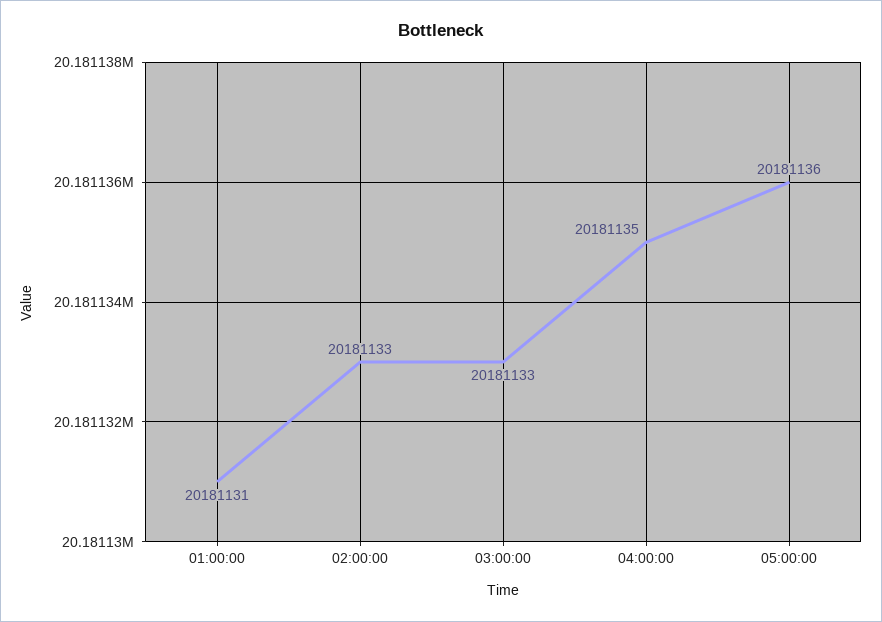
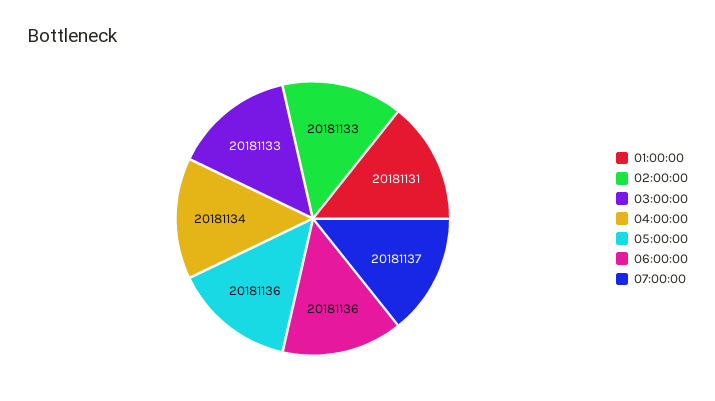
04:00:00: 20181135 -> 20181134
06:00:00: none -> 20181136
07:00:00: none -> 20181137

